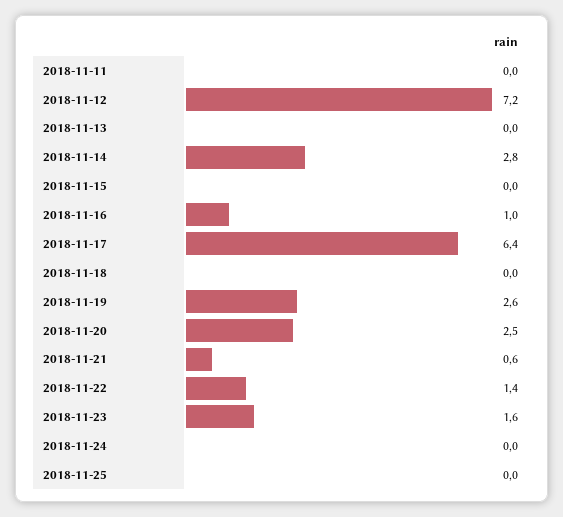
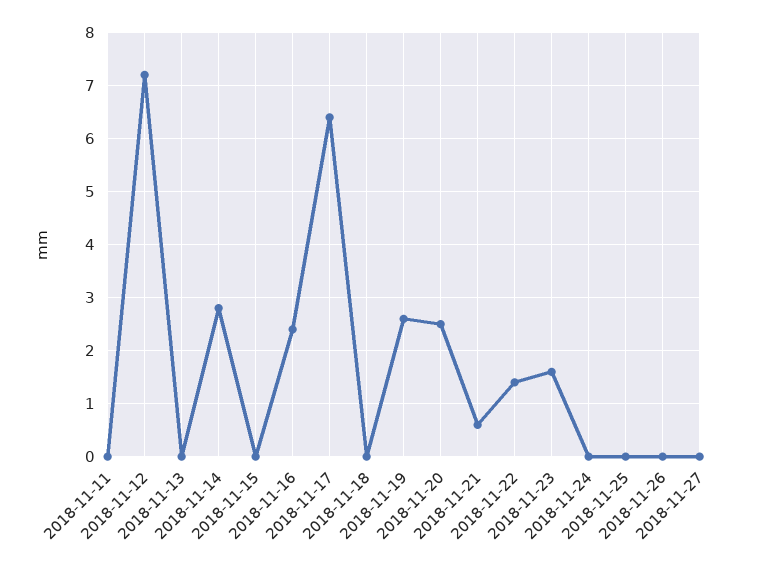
2018-11-16: 1 -> 2.5
2018-11-26: none -> 0
2018-11-27: none -> 0

